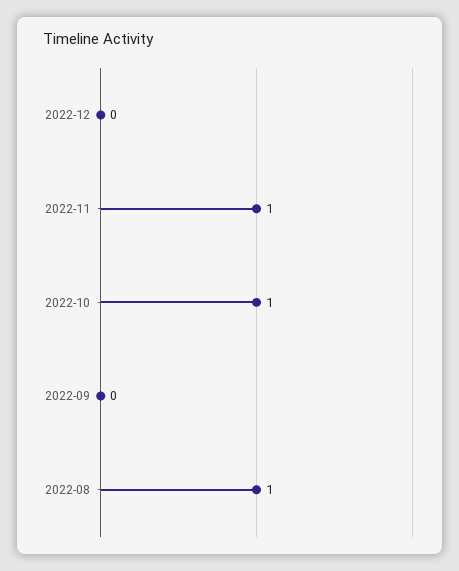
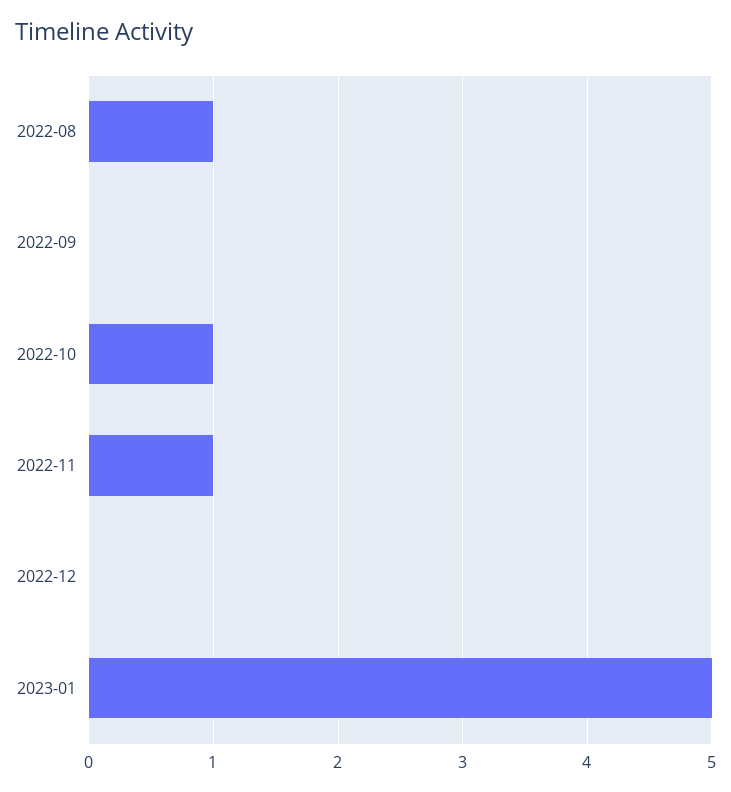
2023-01: none -> 5

